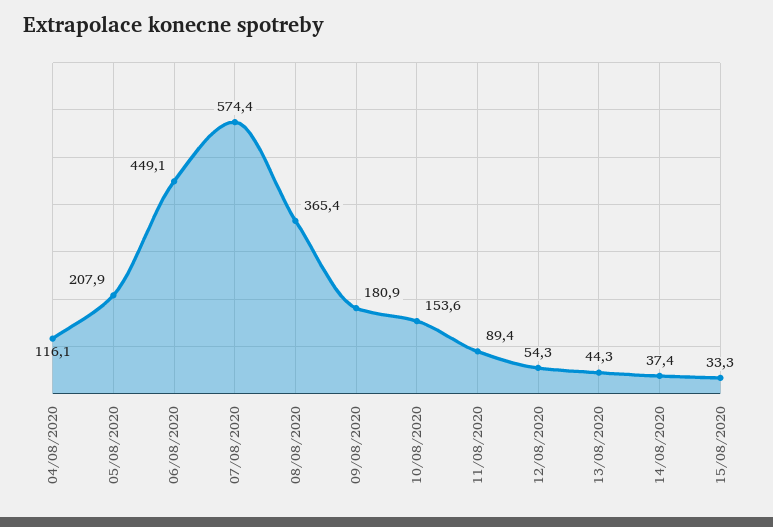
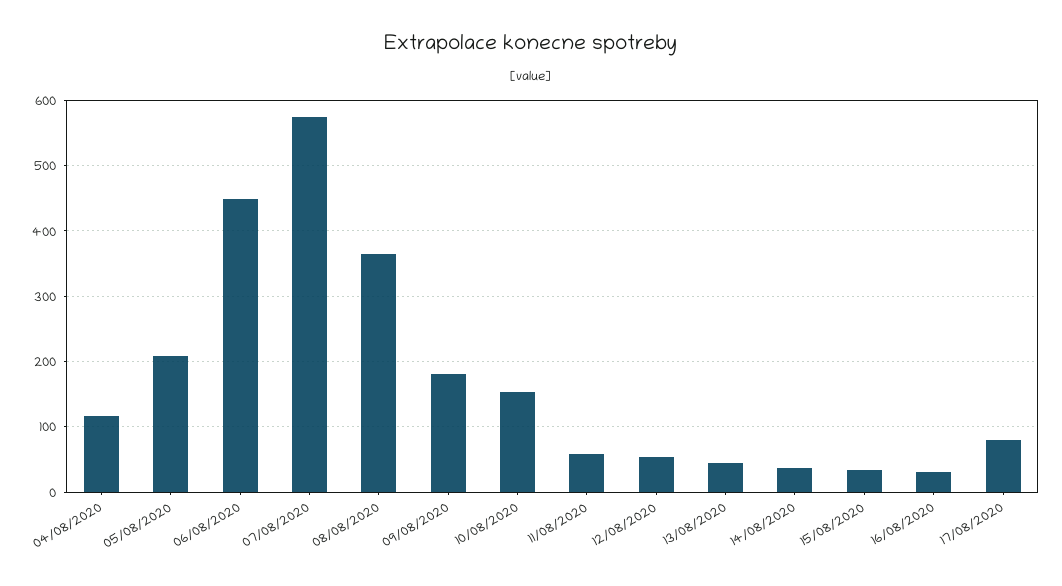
11/08/2020: 89.4 -> 60
16/08/2020: none -> 30
17/08/2020: none -> 80

